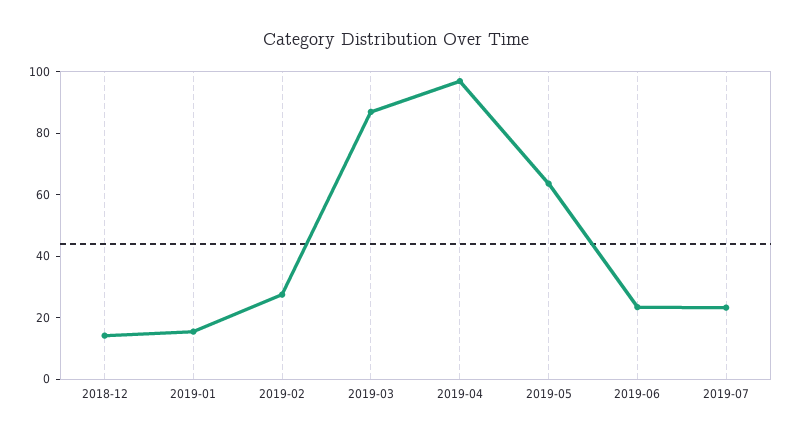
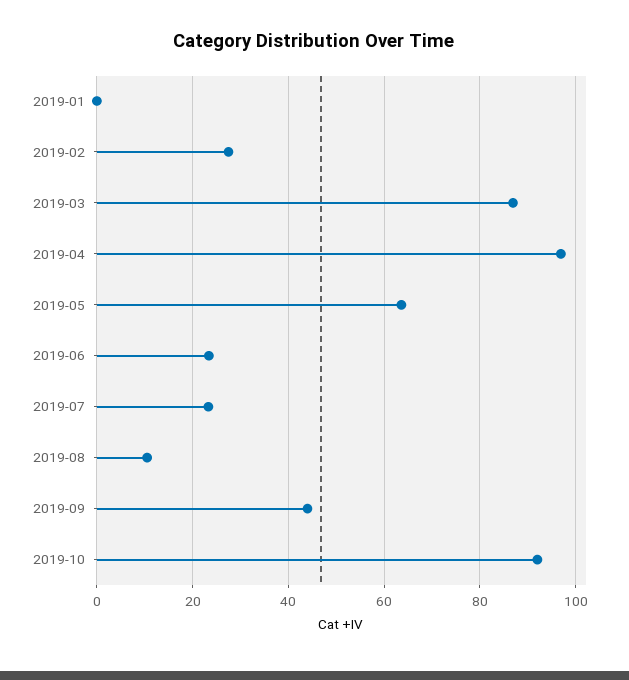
2018-12: 15 -> none
2019-01: 15 -> 0
2019-08: none -> 10
2019-09: none -> 44
2019-10: none -> 92

